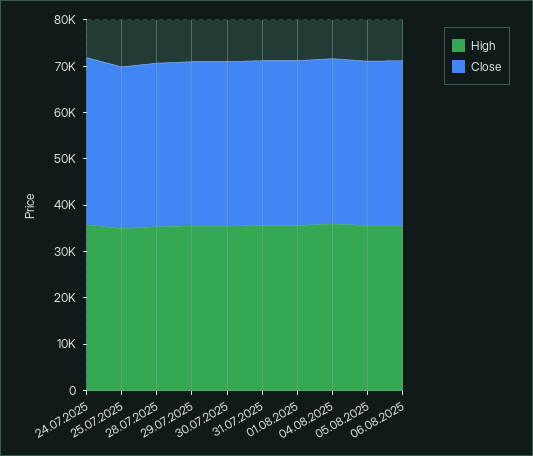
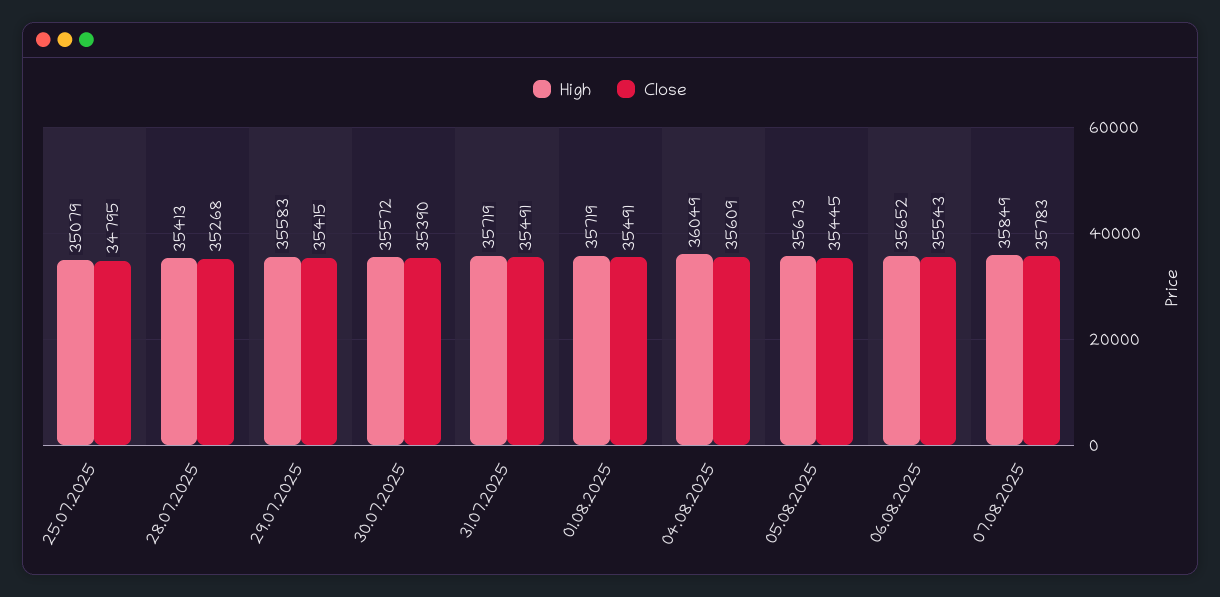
High, 24.07.2025: 36000 -> none
Close, 24.07.2025: 36000 -> none
High, 07.08.2025: none -> 35849
Close, 07.08.2025: none -> 35783

